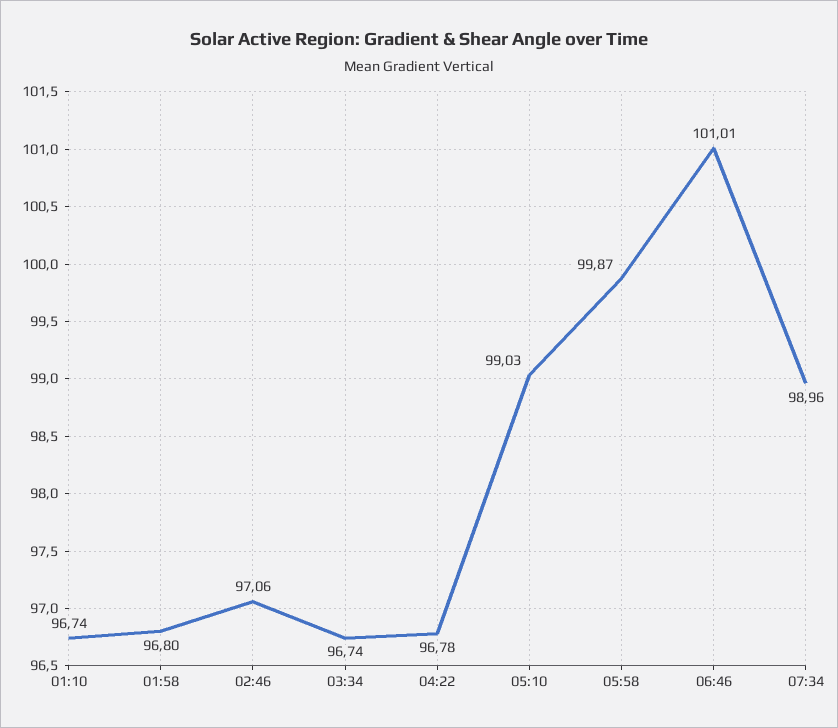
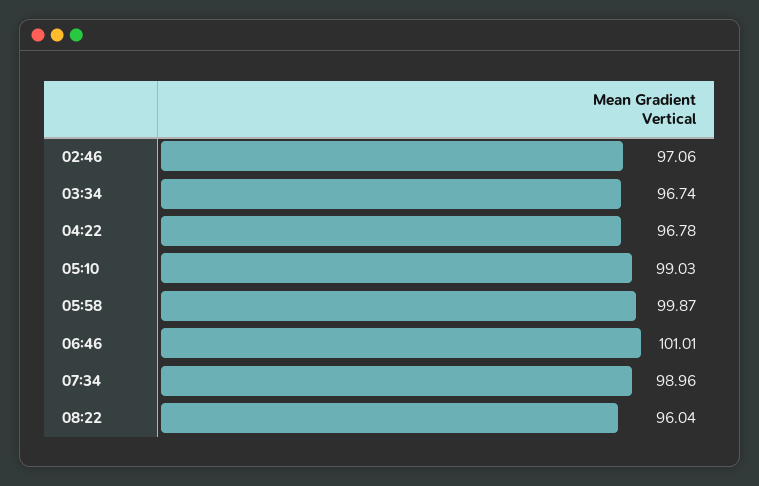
01:10: 96.74 -> none
01:58: 96.8 -> none
08:22: none -> 96.04

